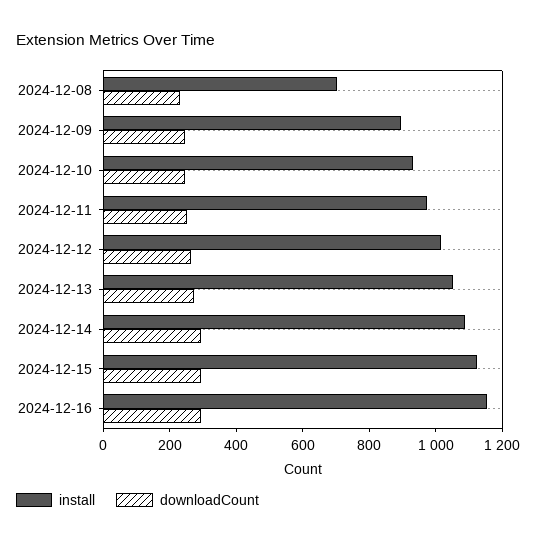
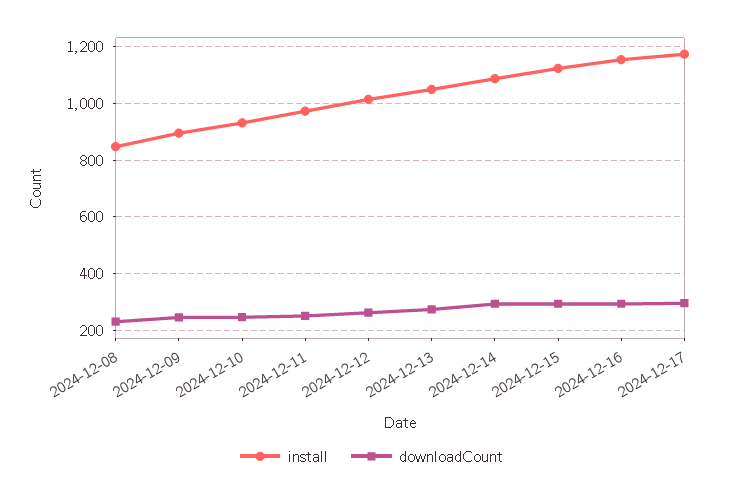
install, 2024-12-08: 700 -> 850
install, 2024-12-17: none -> 1175
downloadCount, 2024-12-17: none -> 300

